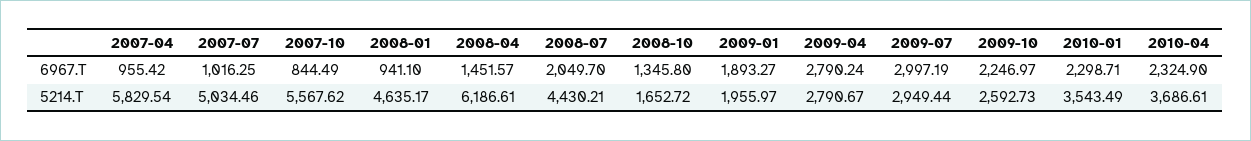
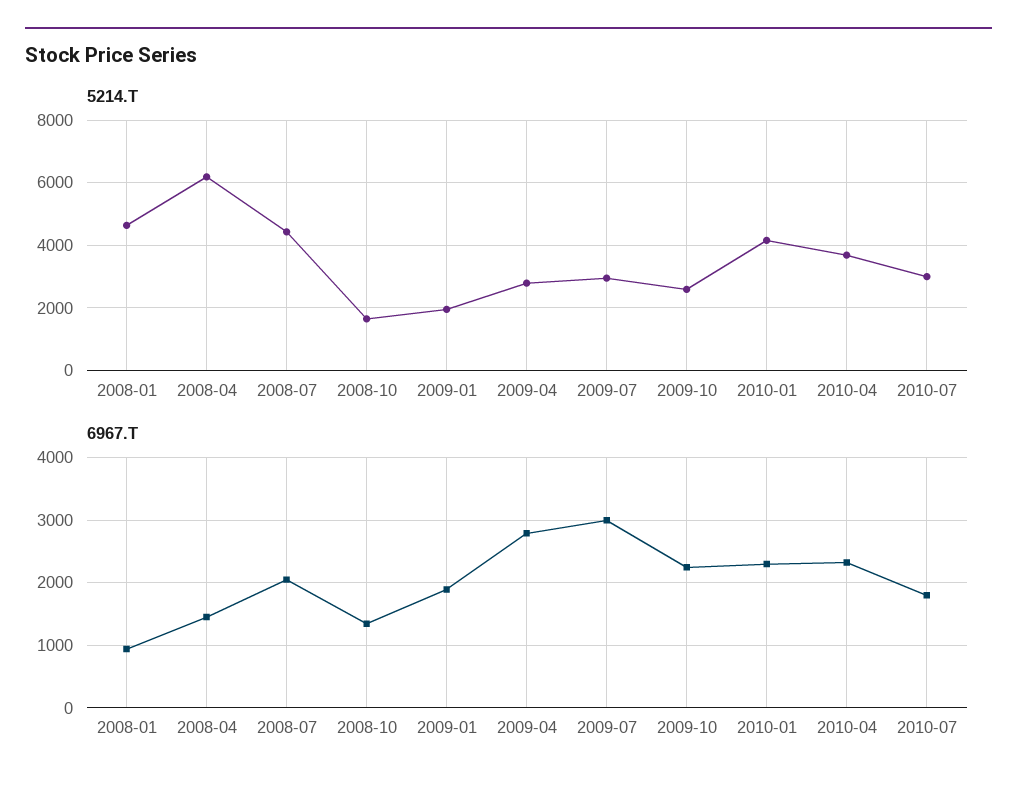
6967.T, 2007-04: 955.42 -> none
6967.T, 2007-07: 1016.25 -> none
6967.T, 2007-10: 844.49 -> none
5214.T, 2007-04: 5829.54 -> none
5214.T, 2007-07: 5034.46 -> none
5214.T, 2007-10: 5567.62 -> none
5214.T, 2010-01: 3543.49 -> 4200
5214.T, 2010-07: none -> 3000
6967.T, 2010-07: none -> 1800

